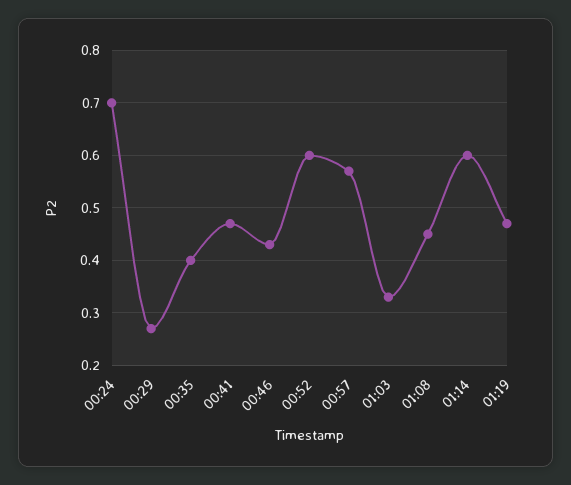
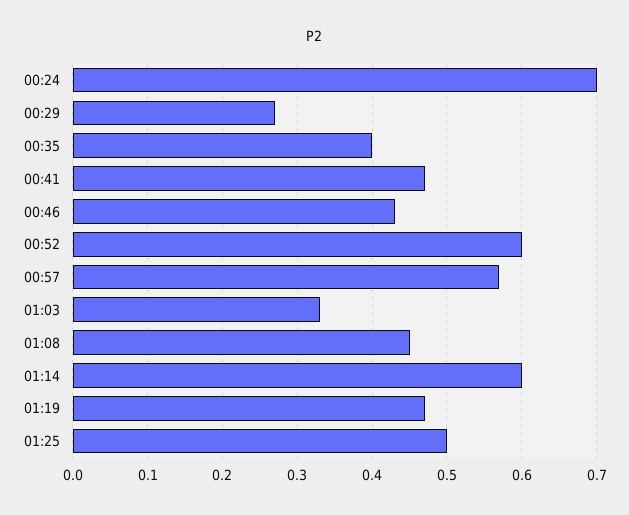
01:25: none -> 0.5

